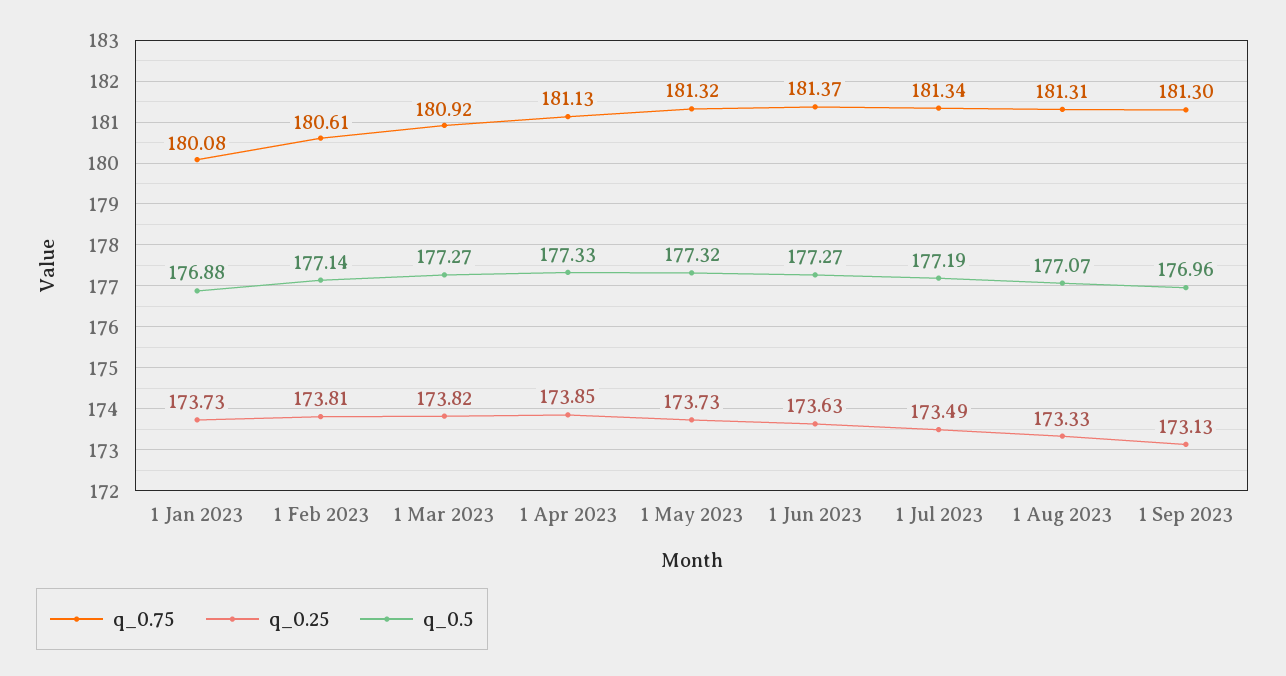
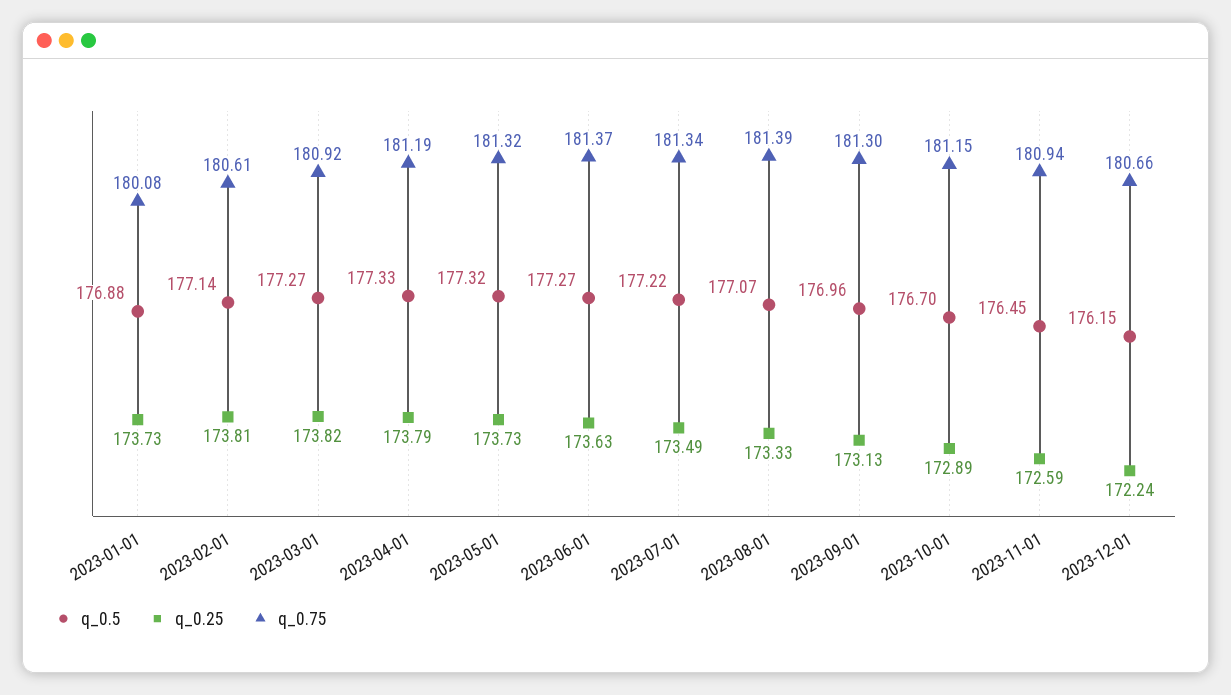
q_0.75, 1 Apr 2023: 181.13 -> 181.19
q_0.25, 1 Apr 2023: 173.85 -> 173.79
q_0.5, 1 Jul 2023: 177.19 -> 177.22
q_0.75, 1 Aug 2023: 181.31 -> 181.39
q_0.5, 2023-10-01: none -> 176.7
q_0.25, 2023-10-01: none -> 172.89
q_0.75, 2023-10-01: none -> 181.15
q_0.5, 2023-11-01: none -> 176.45
q_0.25, 2023-11-01: none -> 172.59
q_0.75, 2023-11-01: none -> 180.94
q_0.5, 2023-12-01: none -> 176.15
q_0.25, 2023-12-01: none -> 172.24
q_0.75, 2023-12-01: none -> 180.66

